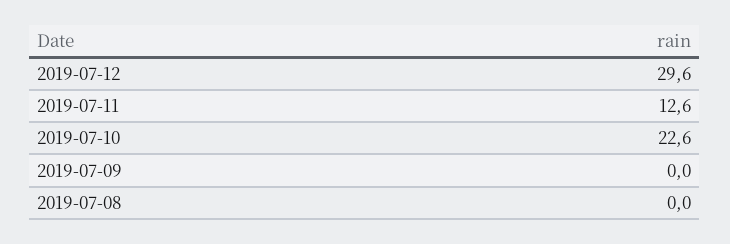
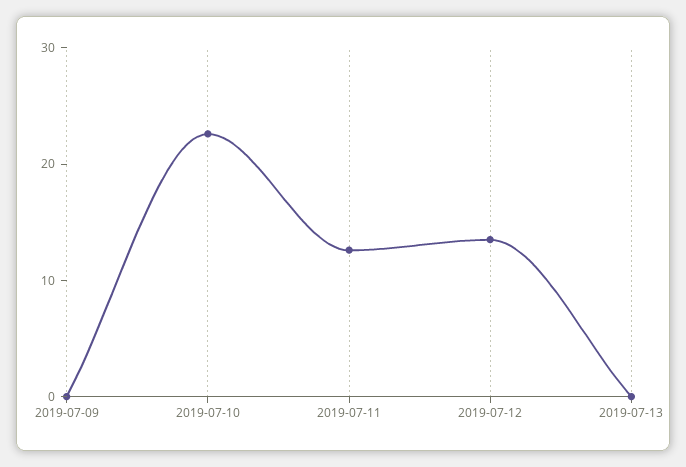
2019-07-12: 29.6 -> 14
2019-07-08: 0 -> none
2019-07-13: none -> 0

